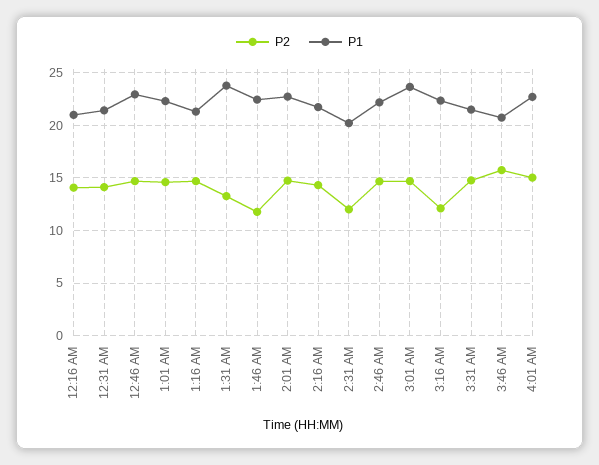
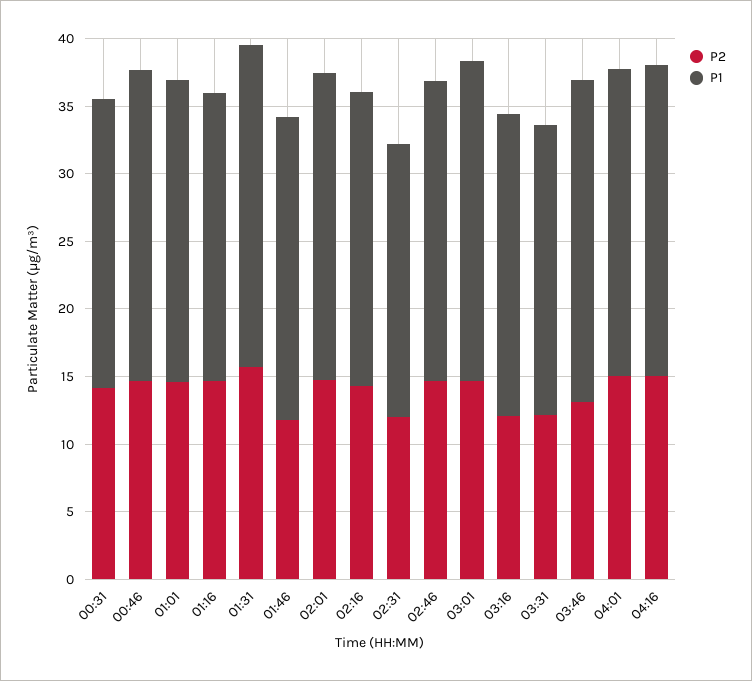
P2, 12:16 AM: 14 -> none
P1, 12:16 AM: 21 -> none
P2, 1:31 AM: 13 -> 16
P2, 3:31 AM: 15 -> 12
P2, 3:46 AM: 16 -> 13
P1, 3:46 AM: 21 -> 24
P2, 04:16: none -> 15
P1, 04:16: none -> 23

